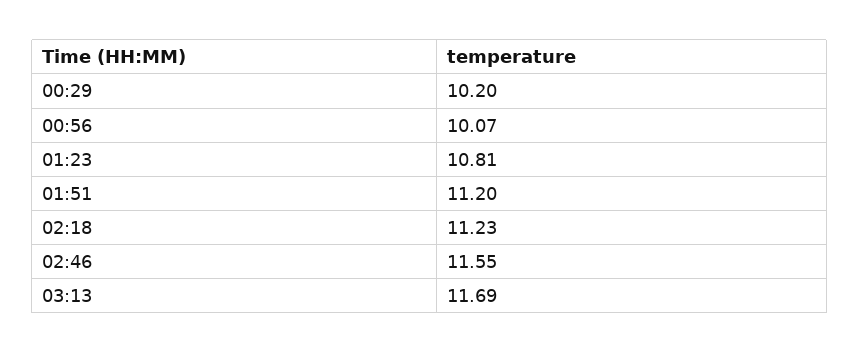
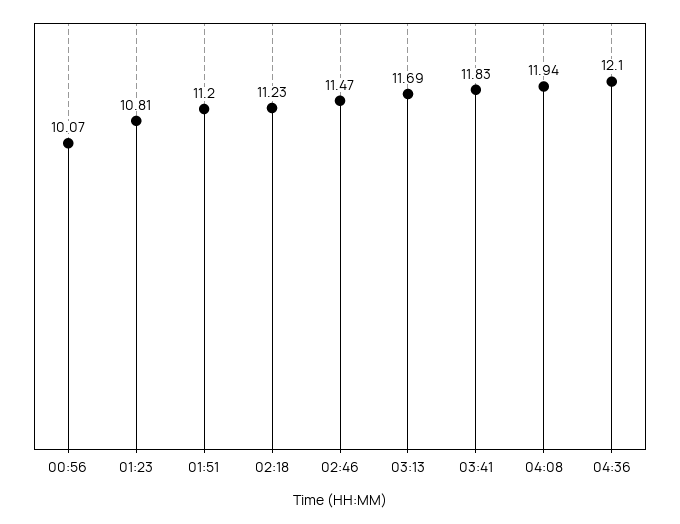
00:29: 10.2 -> none
02:46: 11.55 -> 11.47
03:41: none -> 11.83
04:08: none -> 11.94
04:36: none -> 12.1

